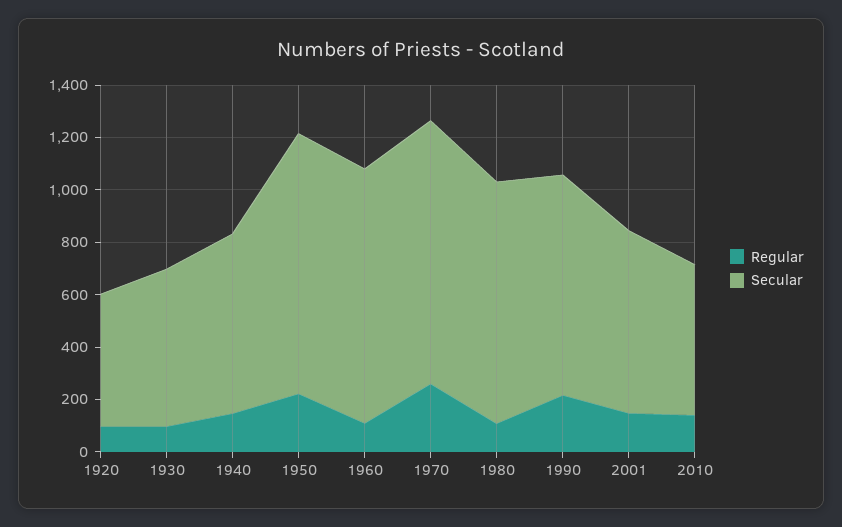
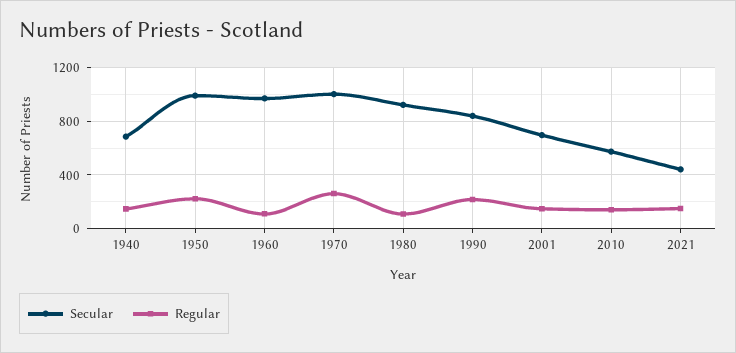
Regular, 1920: 100 -> none
Secular, 1920: 500 -> none
Regular, 1930: 100 -> none
Secular, 1930: 600 -> none
Secular, 2021: none -> 450
Regular, 2021: none -> 150

